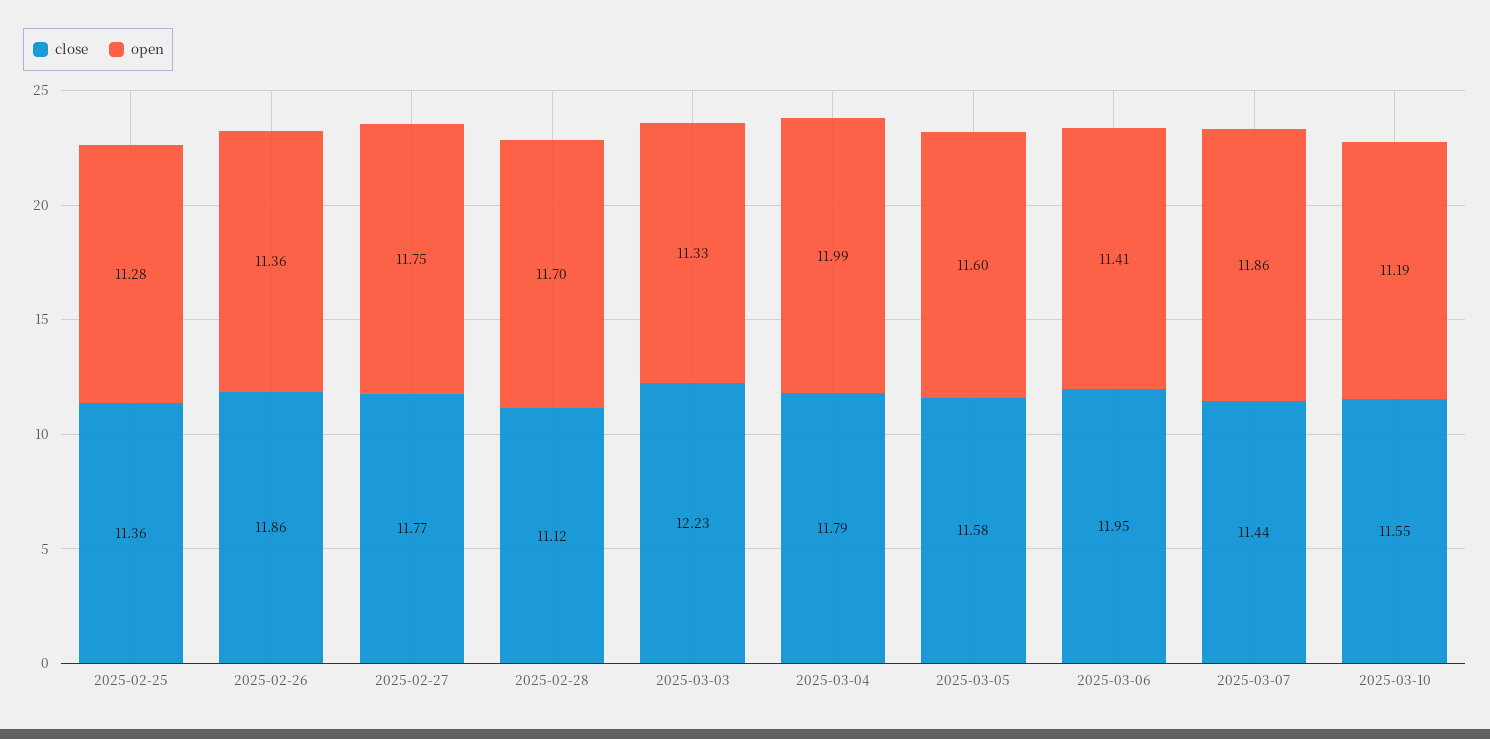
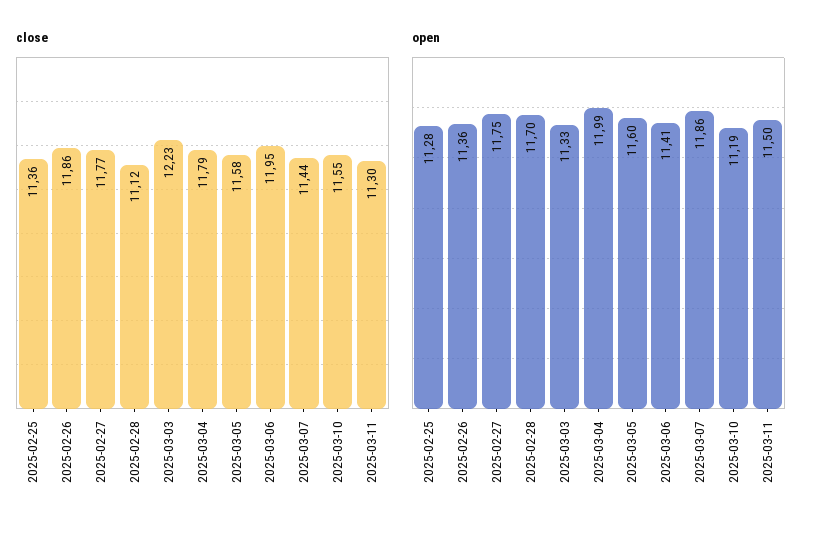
close, 2025-03-11: none -> 11.3
open, 2025-03-11: none -> 11.5

